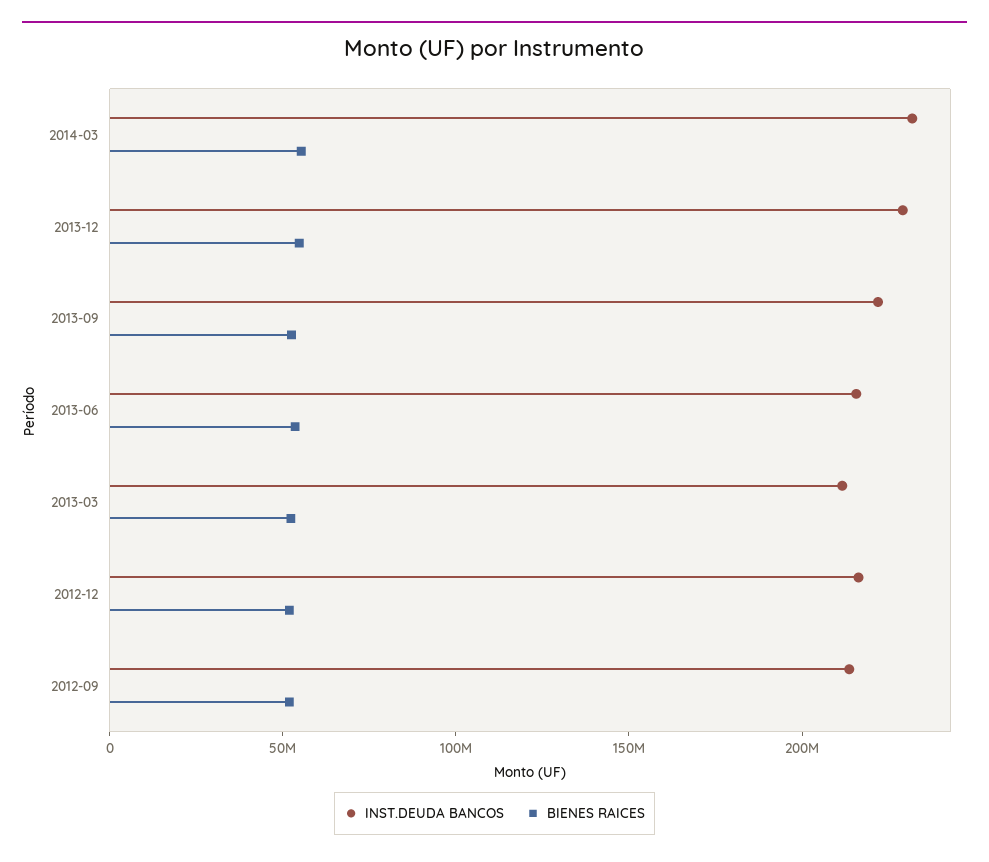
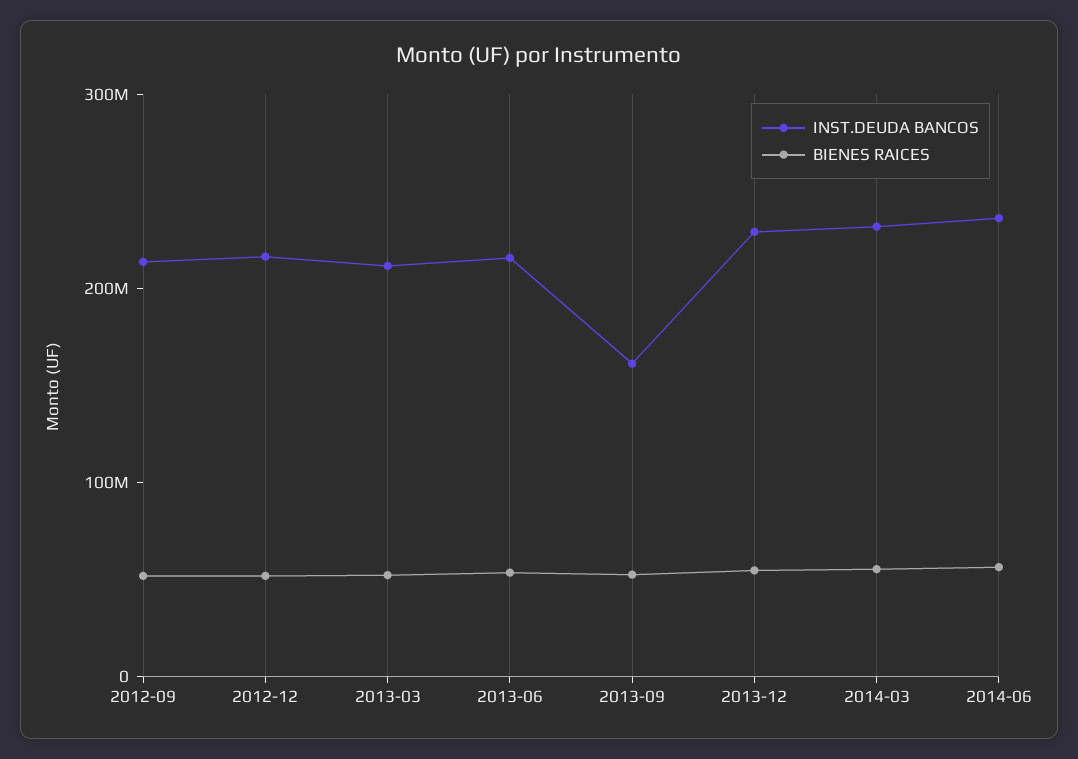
INST.DEUDA BANCOS, 2013-09: 220000000 -> 160000000
INST.DEUDA BANCOS, 2014-06: none -> 240000000
BIENES RAICES, 2014-06: none -> 60000000

